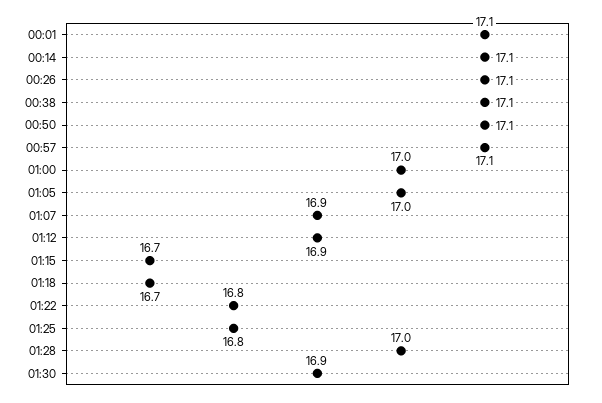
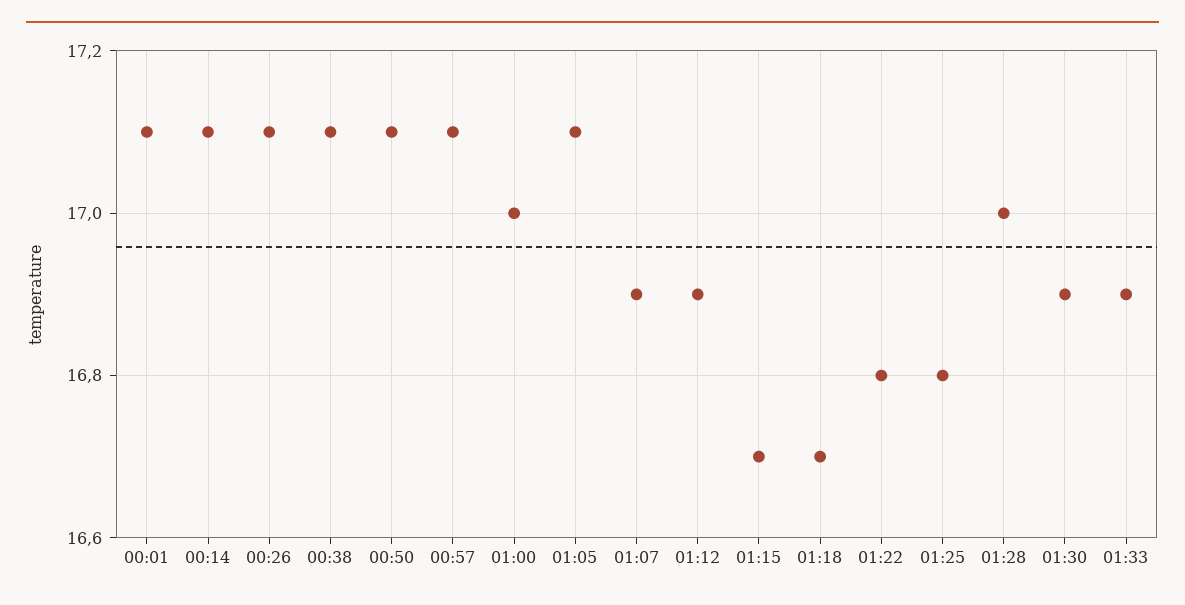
01:05: 17 -> 17.1
01:33: none -> 16.9

